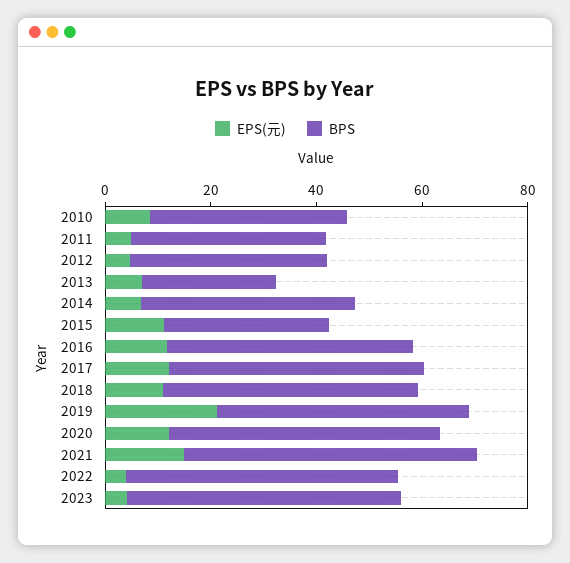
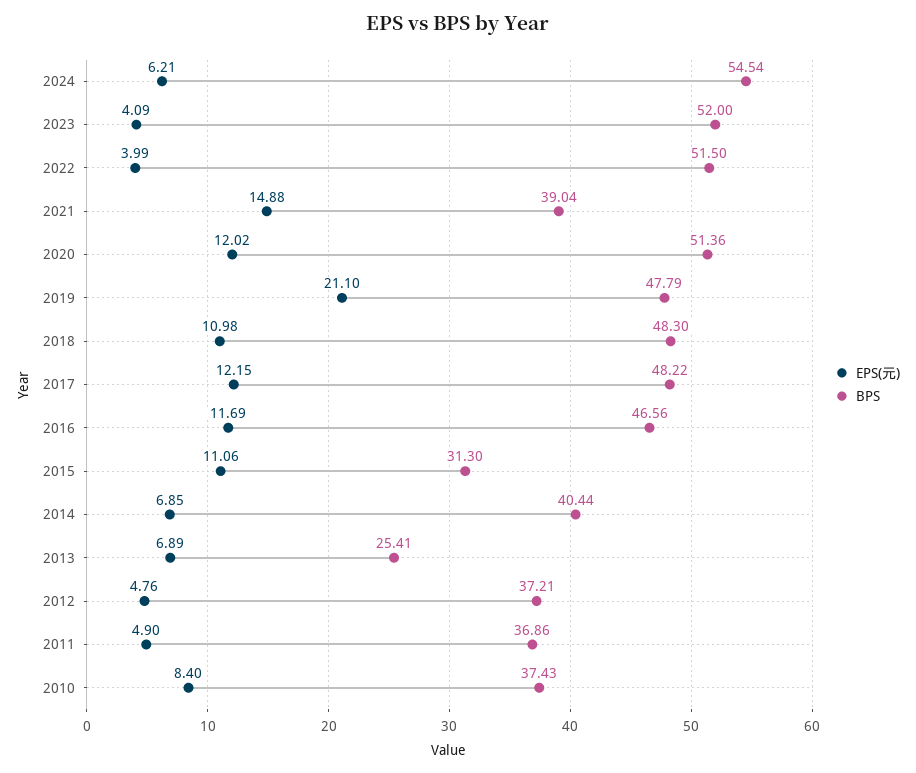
BPS, 2021: 55 -> 39.04
EPS(元), 2024: none -> 6.21
BPS, 2024: none -> 54.54

